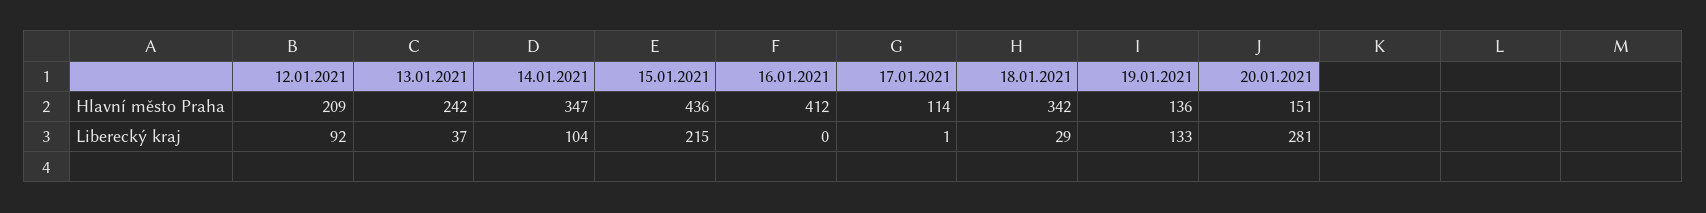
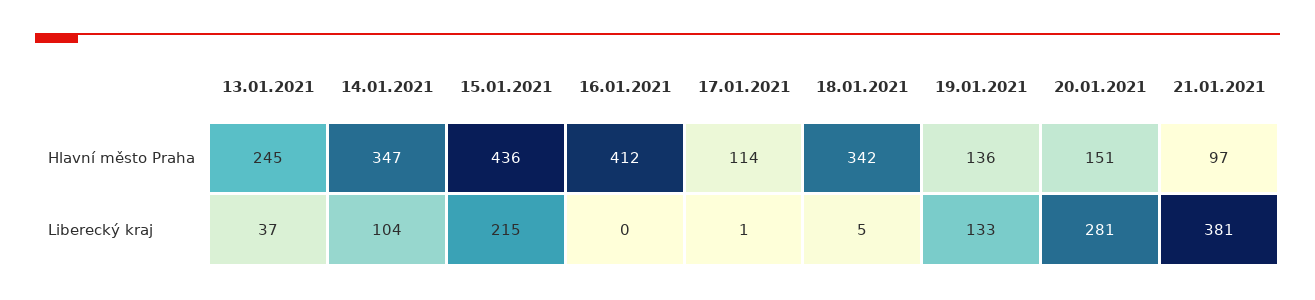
12.01.2021, Hlavní město Praha: 209 -> none
13.01.2021, Hlavní město Praha: 242 -> 245
12.01.2021, Liberecký kraj: 92 -> none
18.01.2021, Liberecký kraj: 29 -> 5
21.01.2021, Hlavní město Praha: none -> 97
21.01.2021, Liberecký kraj: none -> 381

